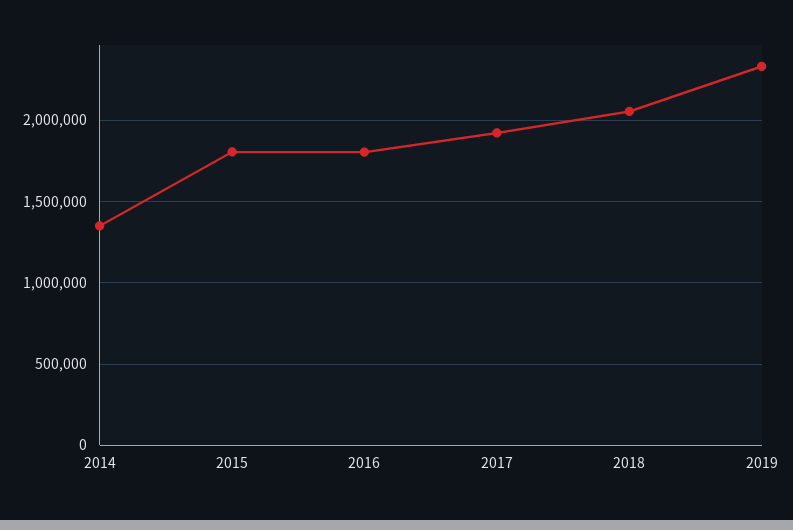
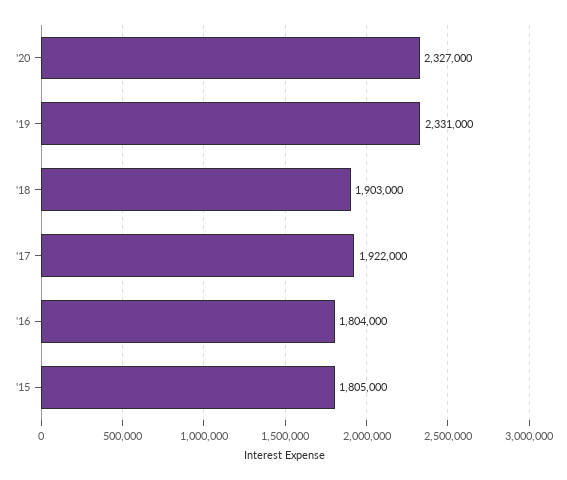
2014: 1350000 -> none
2018: 2050000 -> 1903000
'20: none -> 2327000

